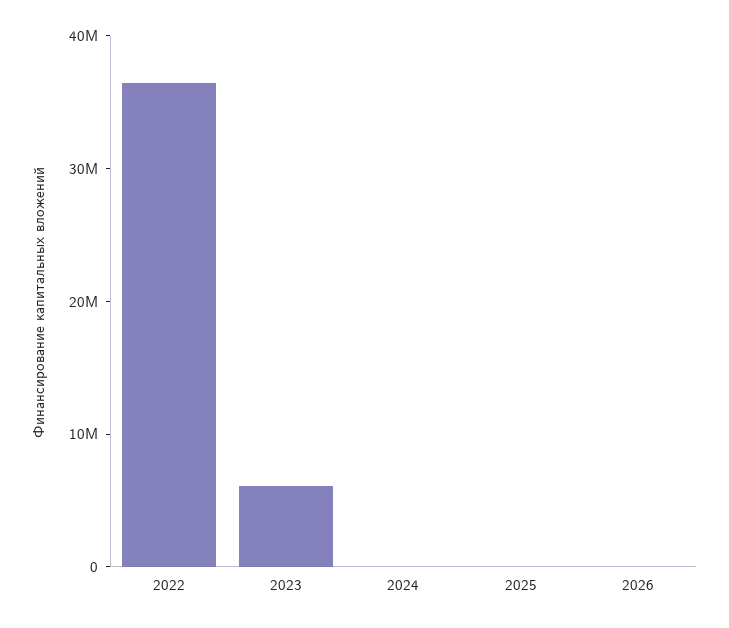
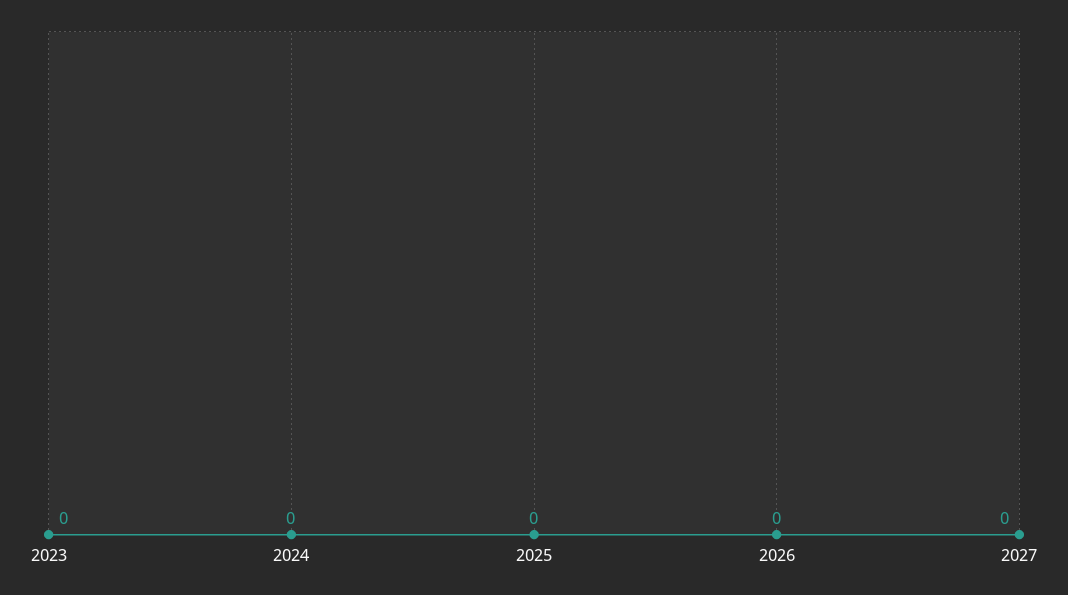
2022: 36000000 -> none
2023: 6000000 -> 0
2027: none -> 0

